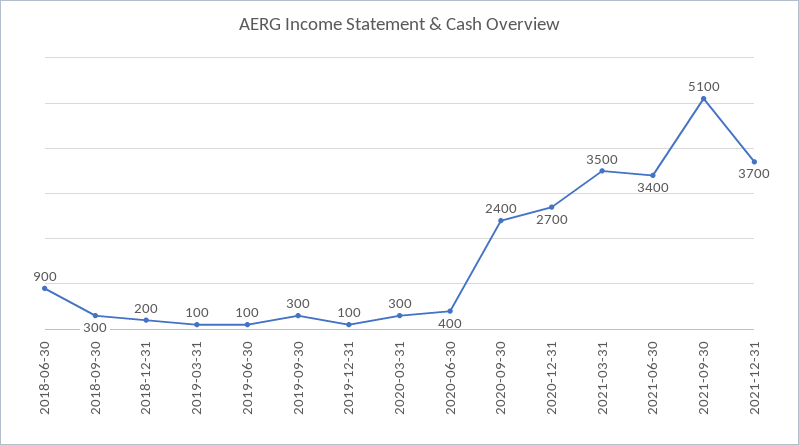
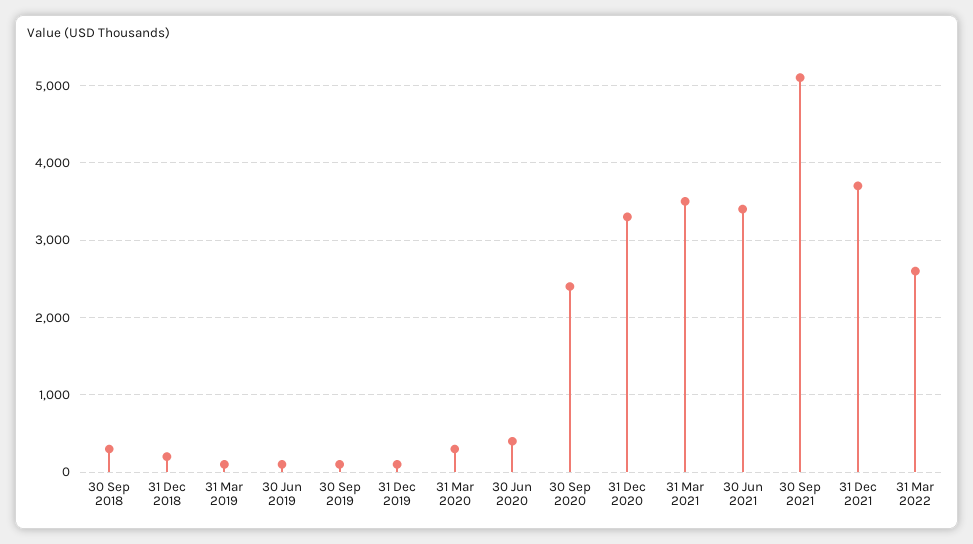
2018-06-30: 900 -> none
2019-09-30: 300 -> 100
2020-12-31: 2700 -> 3300
31 Mar 2022: none -> 2600

